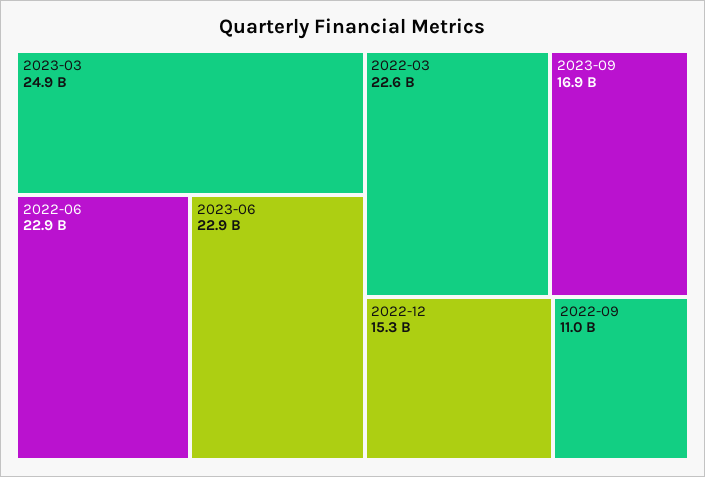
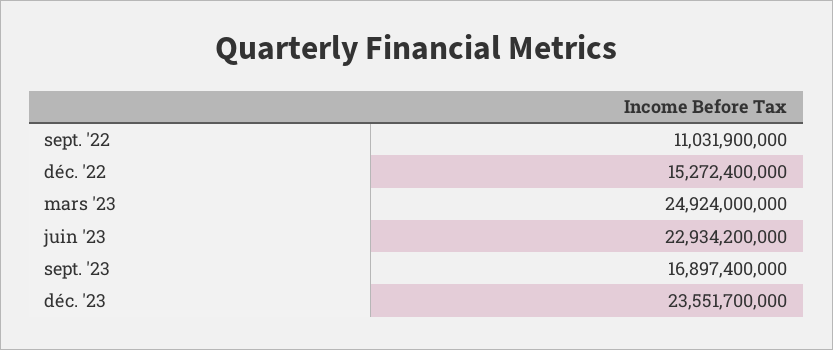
2022-06: 22900000000 -> none
2022-03: 22600000000 -> none
déc. '23: none -> 23551700000

